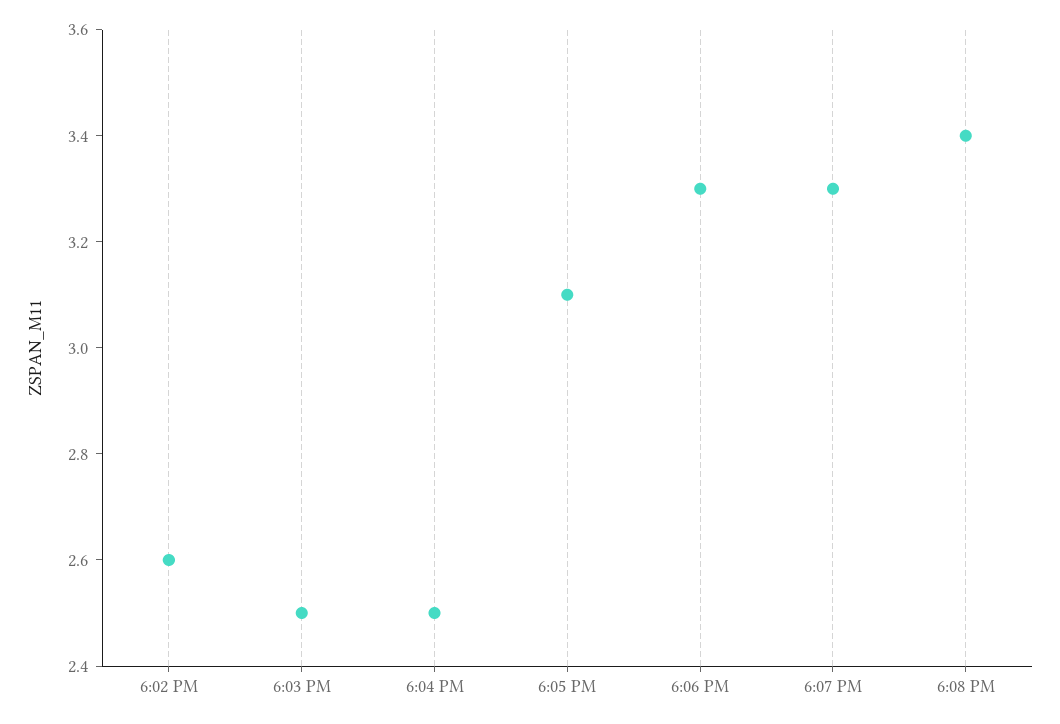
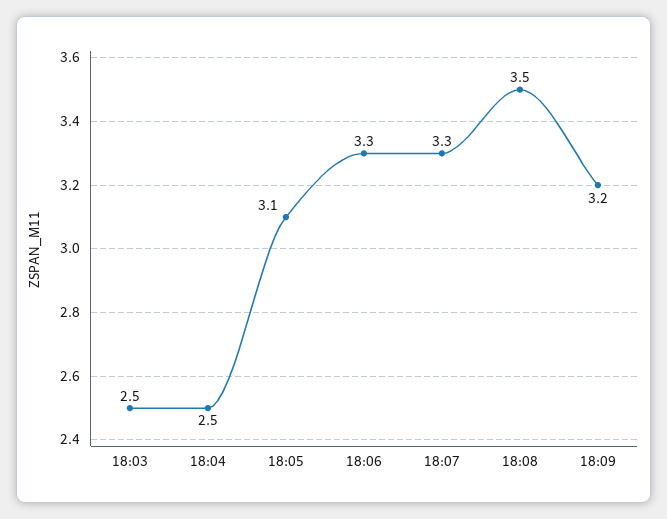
6:02 PM: 2.6 -> none
6:08 PM: 3.4 -> 3.5
18:09: none -> 3.2

